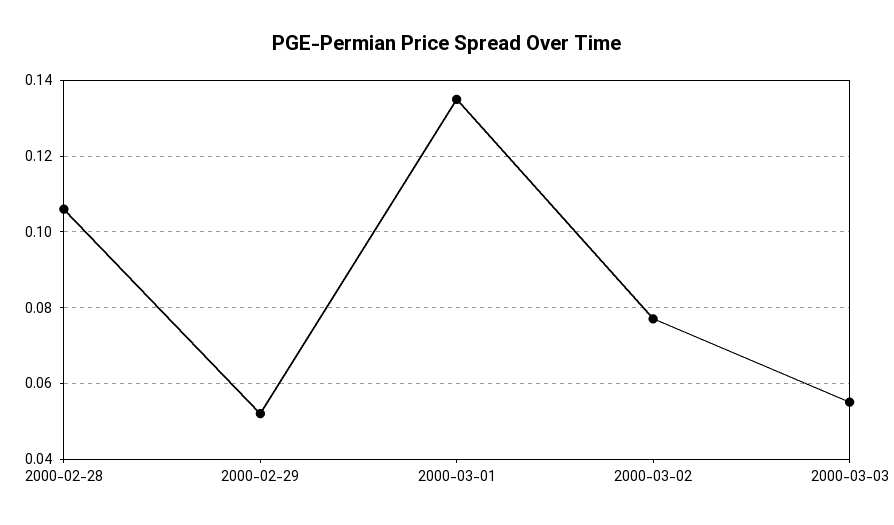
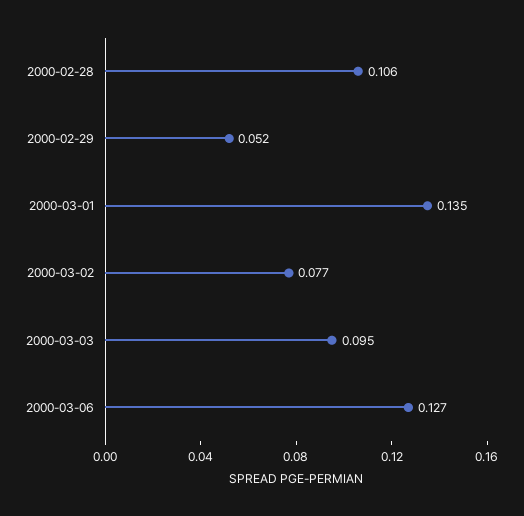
2000-03-03: 0.055 -> 0.095
2000-03-06: none -> 0.127

